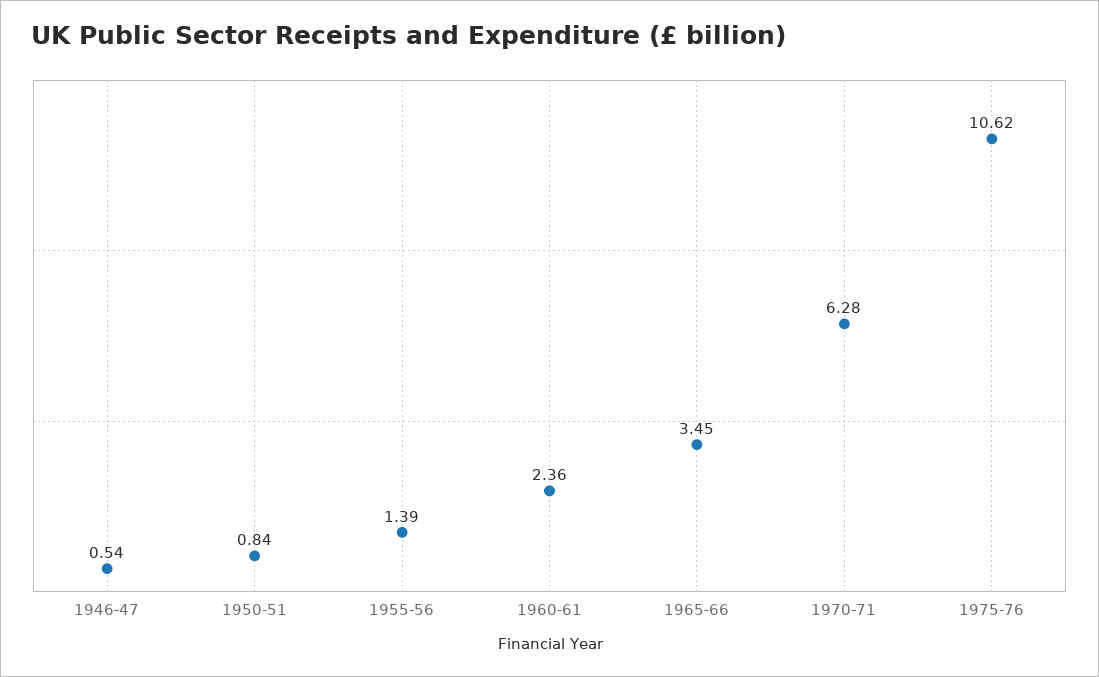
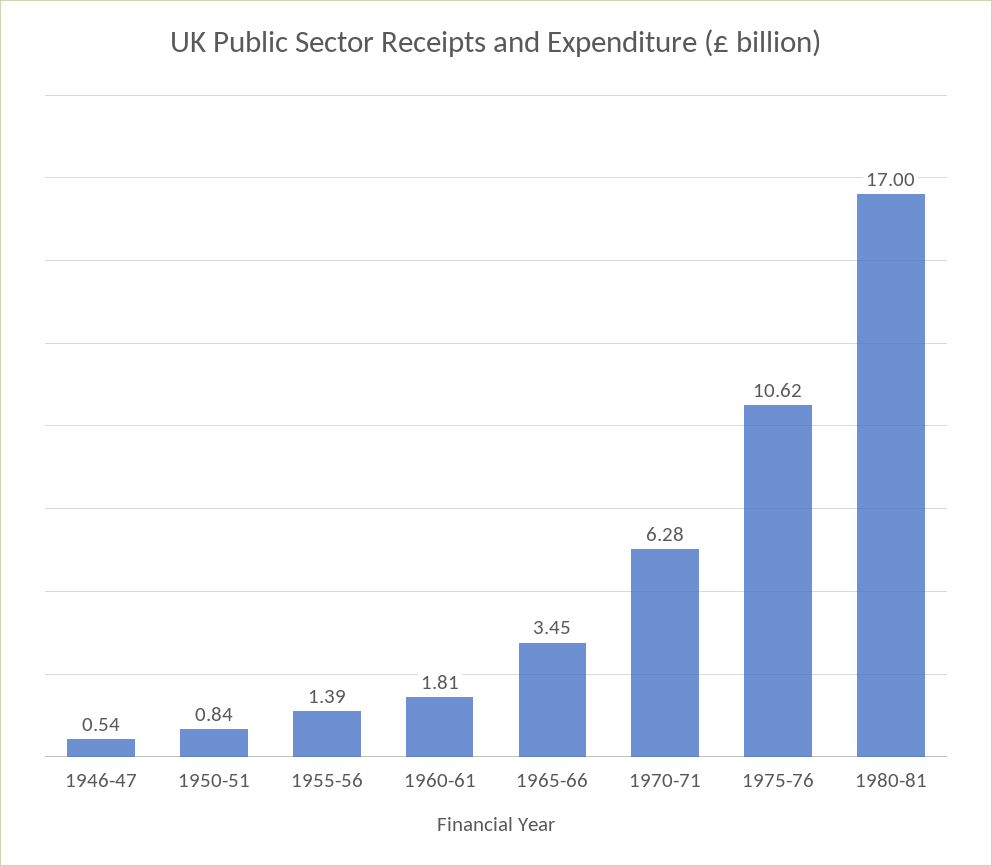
1960-61: 2.36 -> 1.81
1980-81: none -> 17

